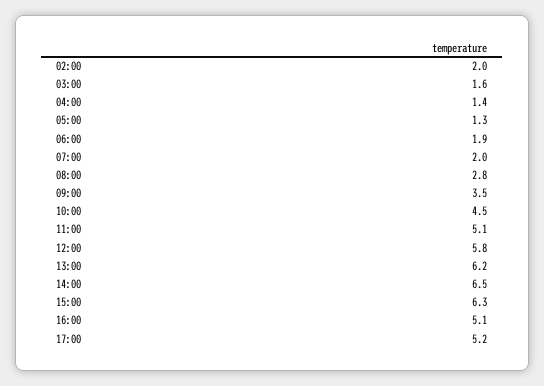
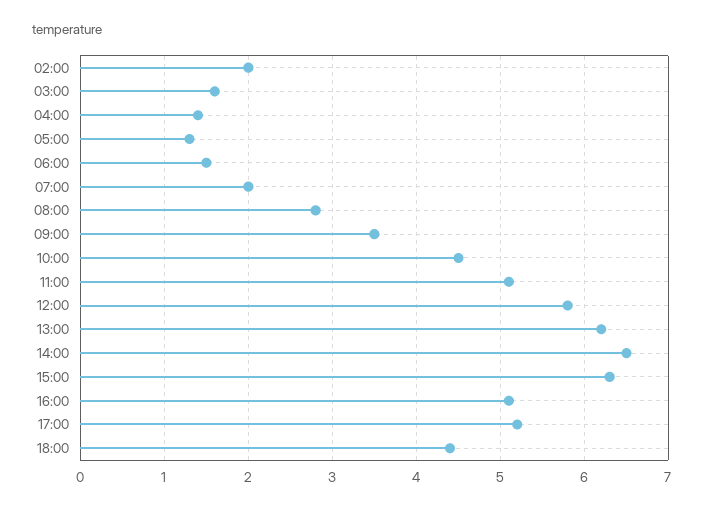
06:00: 1.9 -> 1.5
18:00: none -> 4.4

